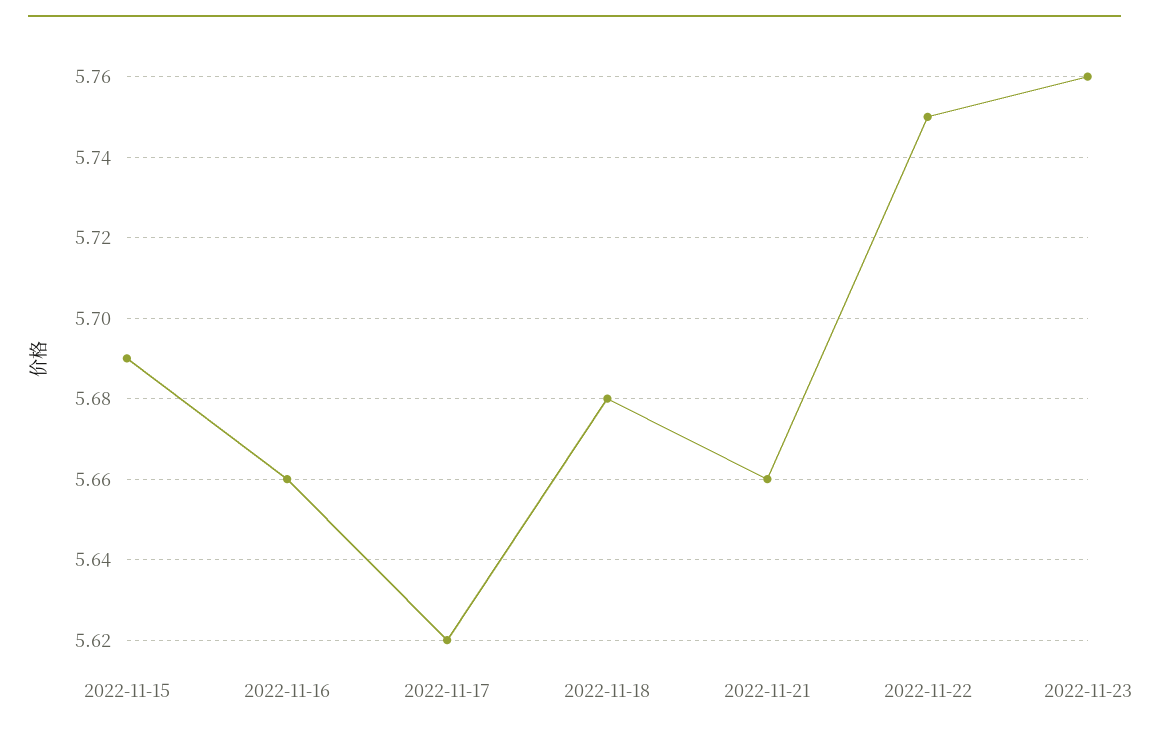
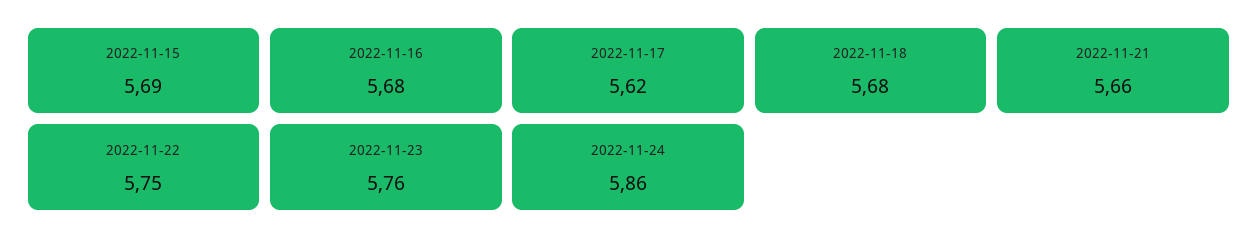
2022-11-16: 5.66 -> 5.68
2022-11-24: none -> 5.86

